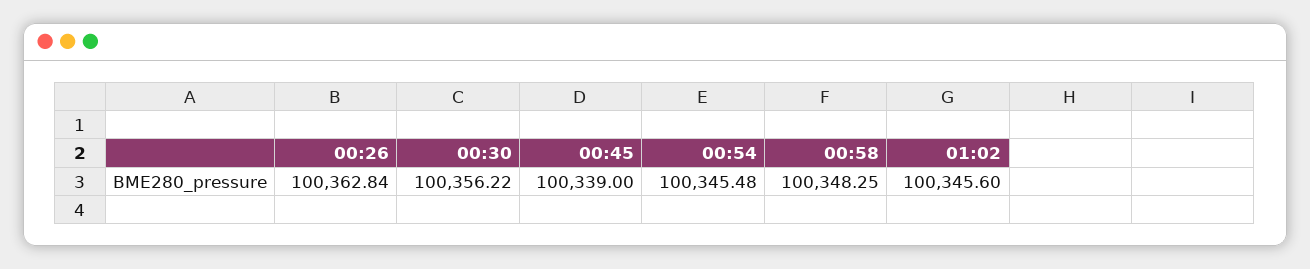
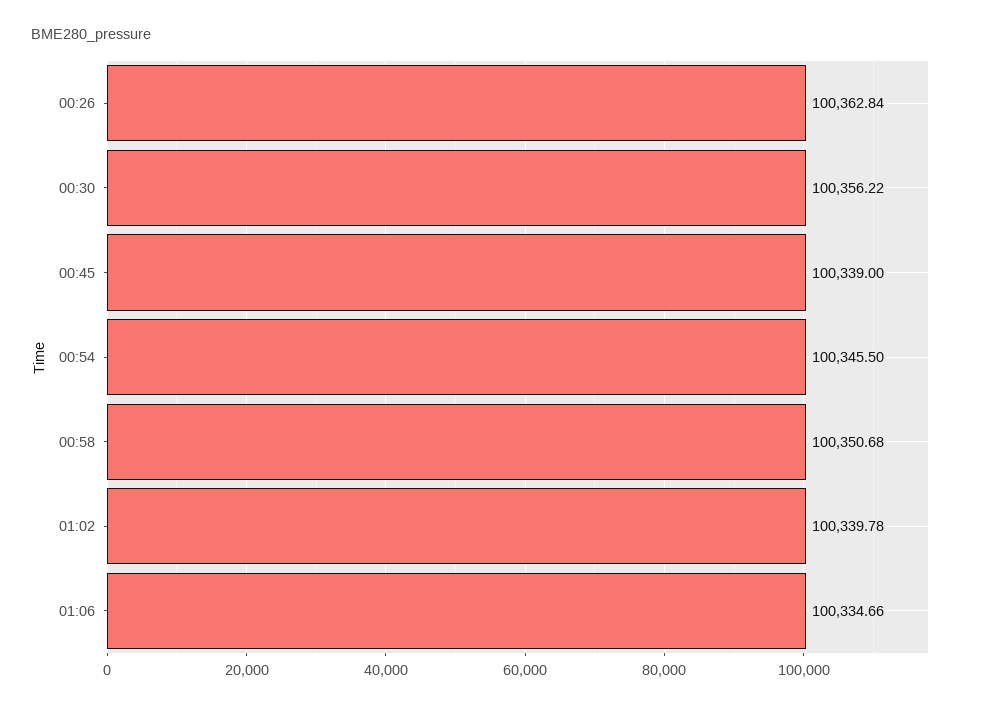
00:54: 100345.48 -> 100345.5
00:58: 100348.25 -> 100350.68
01:02: 100345.6 -> 100339.78
01:06: none -> 100334.66

